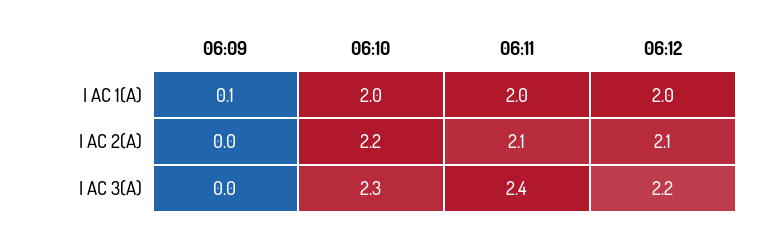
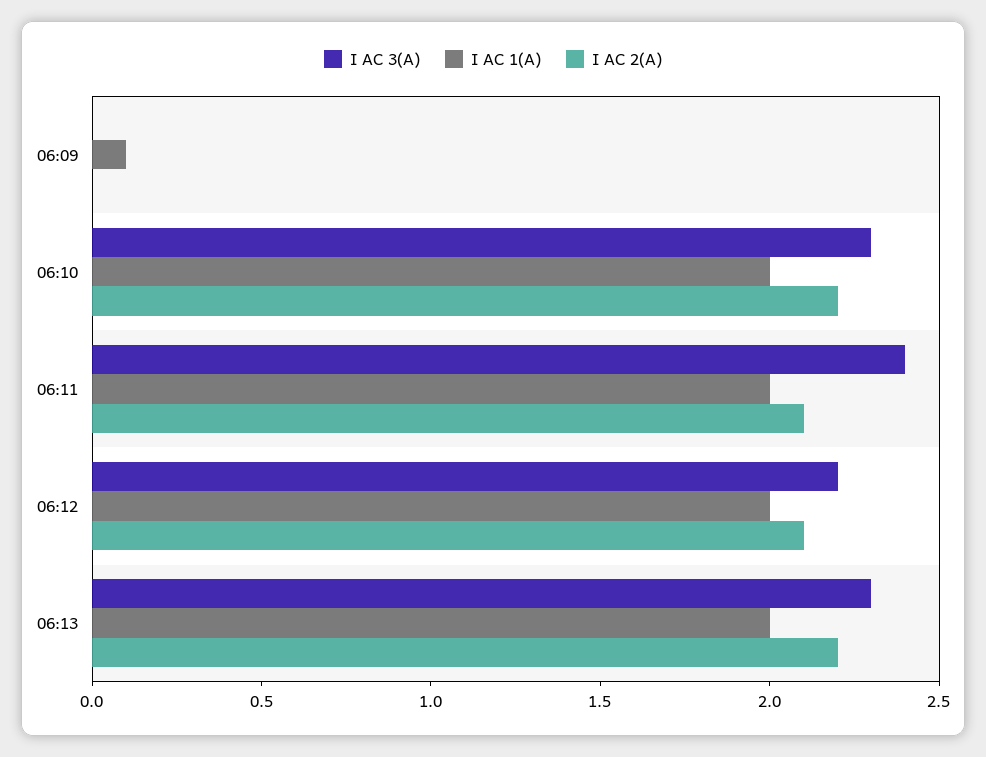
I AC 3(A), 06:13: none -> 2.3
I AC 1(A), 06:13: none -> 2
I AC 2(A), 06:13: none -> 2.2

